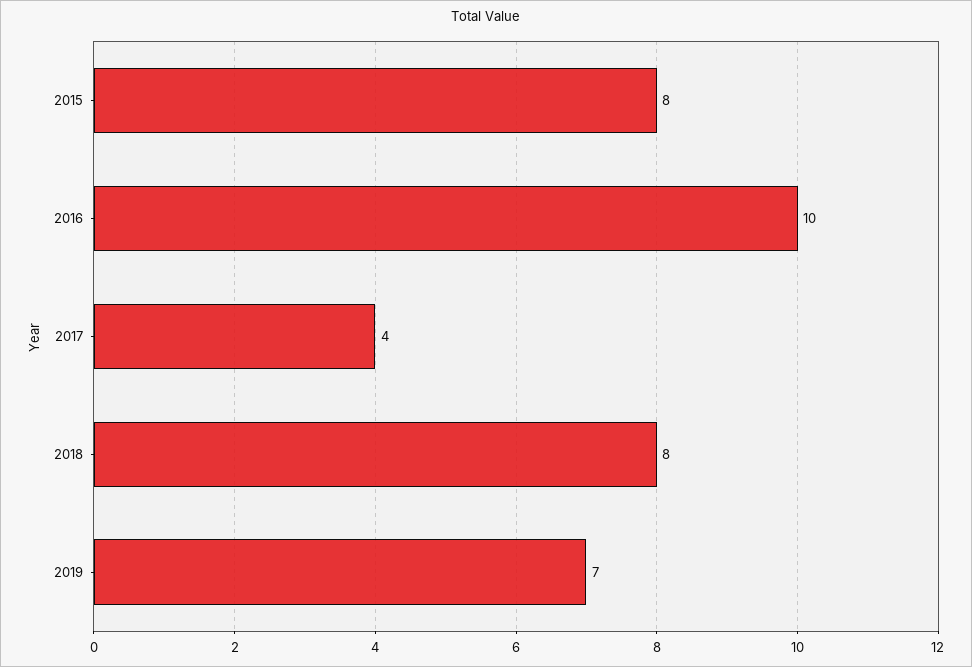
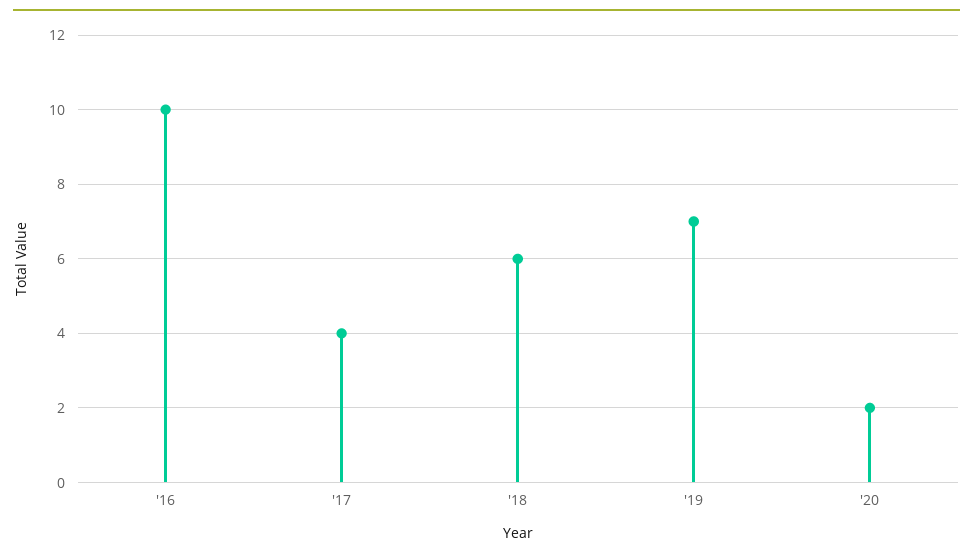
2015: 8 -> none
2018: 8 -> 6
'20: none -> 2

